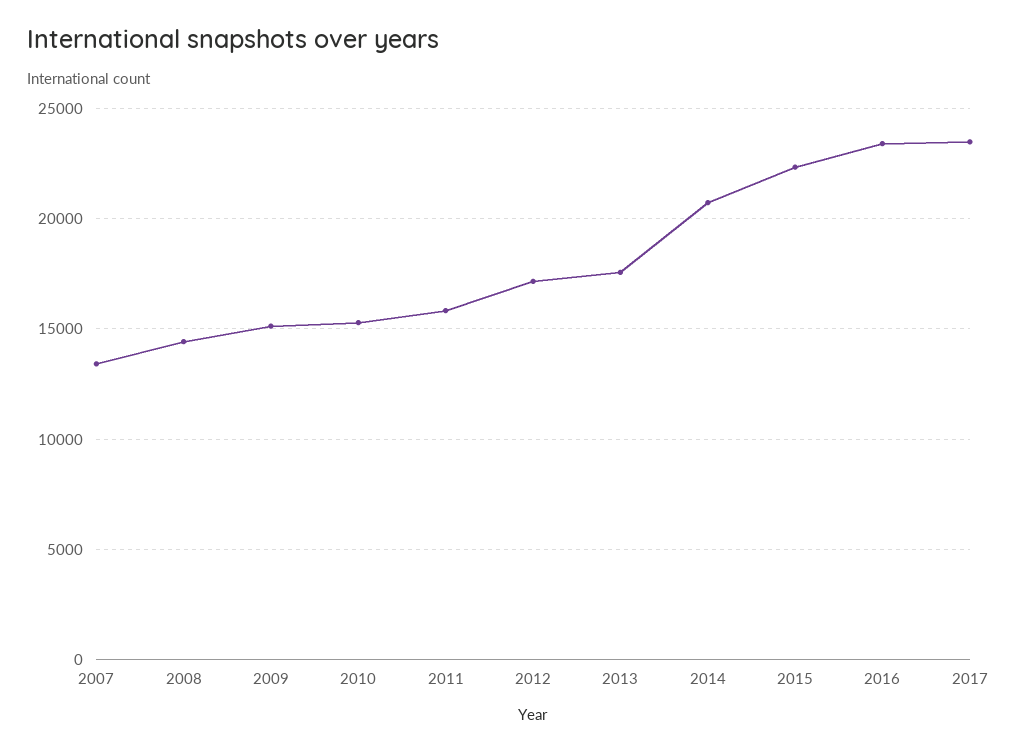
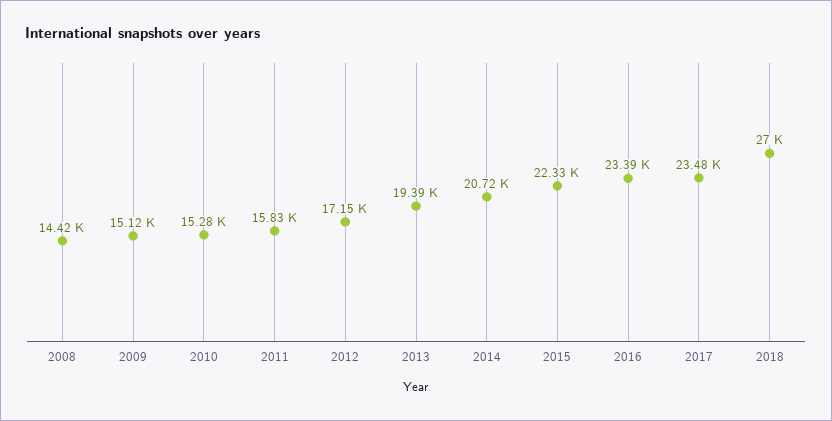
2007: 13500 -> none
2013: 17500 -> 19390
2018: none -> 27000

